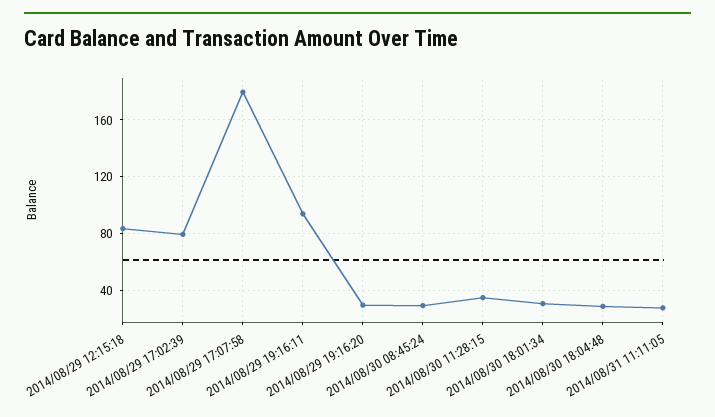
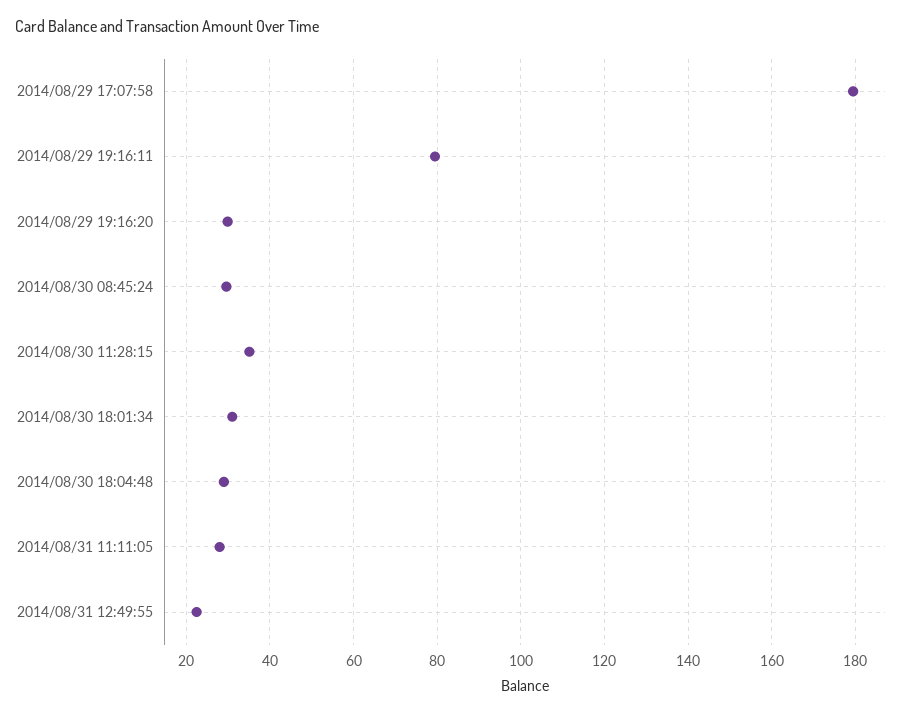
2014/08/29 12:15:18: 85 -> none
2014/08/29 17:02:39: 80 -> none
2014/08/29 19:16:11: 95 -> 80
2014/08/31 12:49:55: none -> 22

